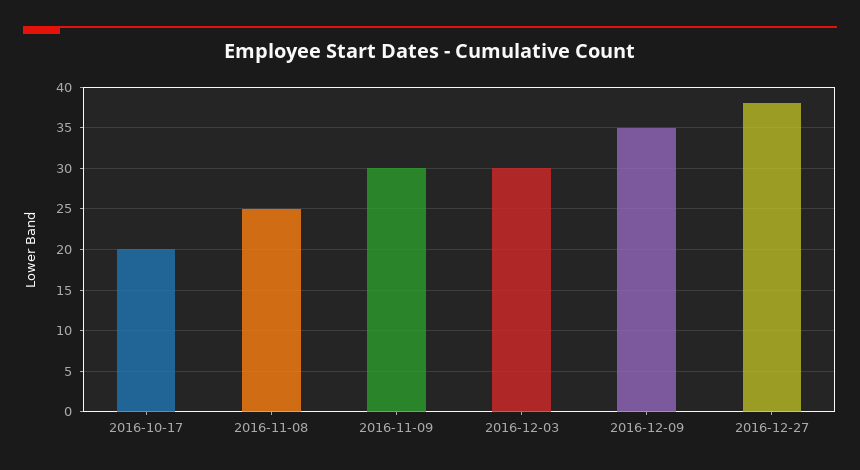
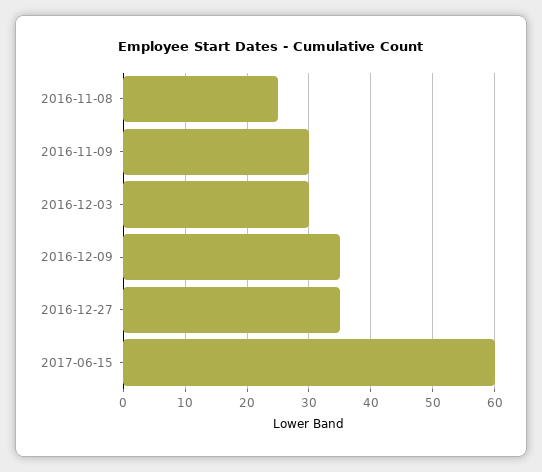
2016-10-17: 20 -> none
2016-12-27: 38 -> 35
2017-06-15: none -> 60

